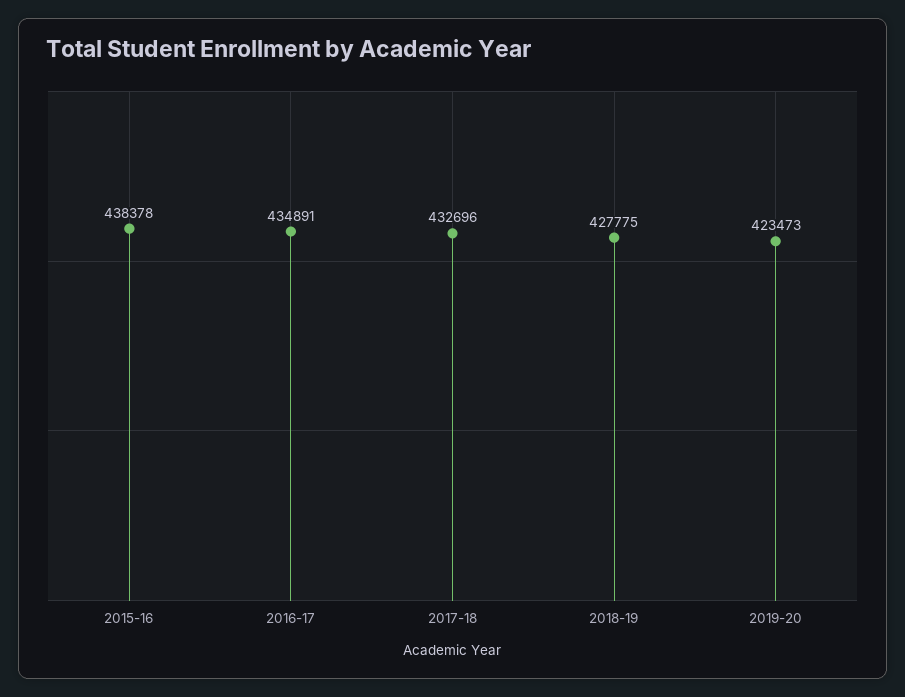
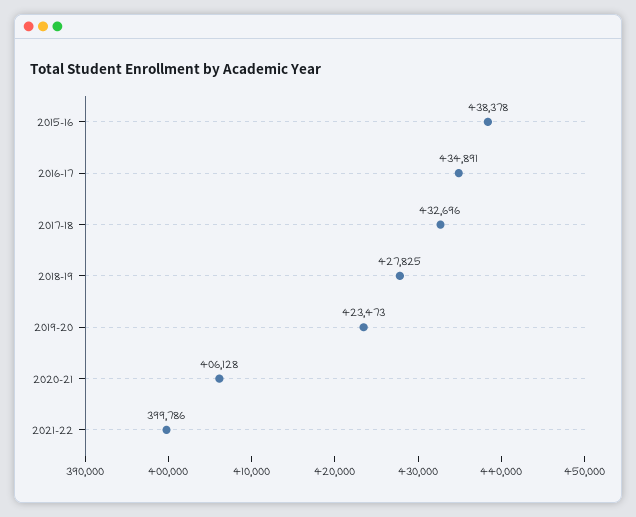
2018-19: 427775 -> 427825
2020-21: none -> 406128
2021-22: none -> 399786

